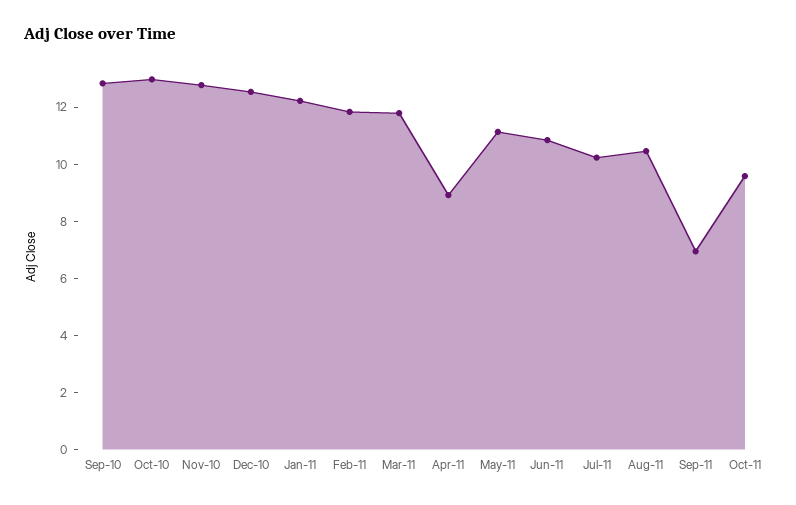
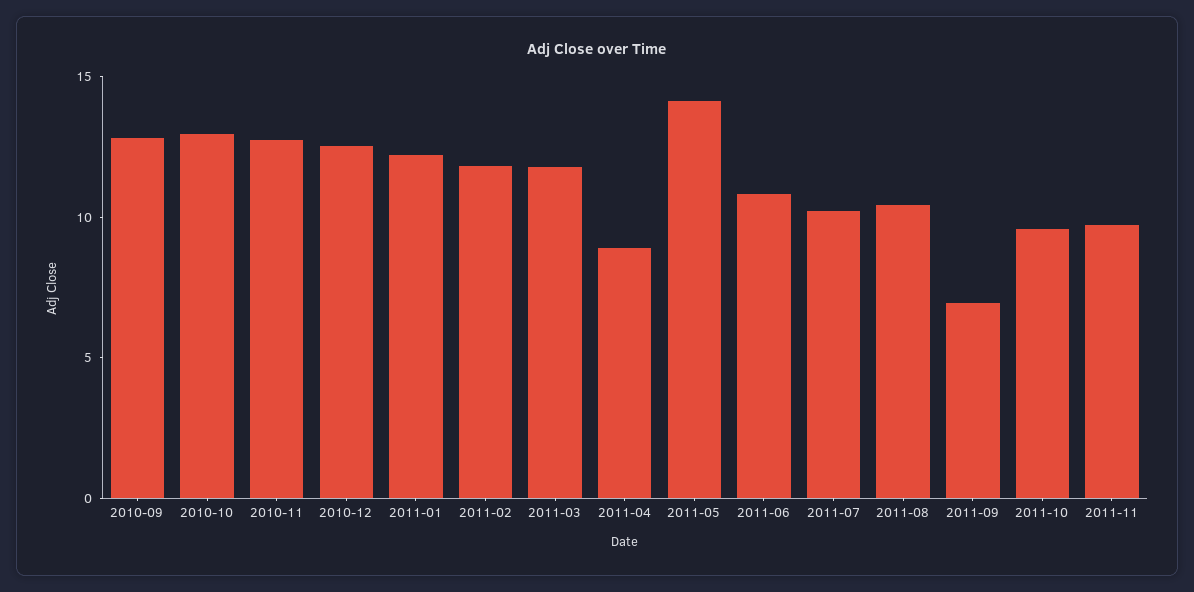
May-11: 11 -> 14
2011-11: none -> 10

